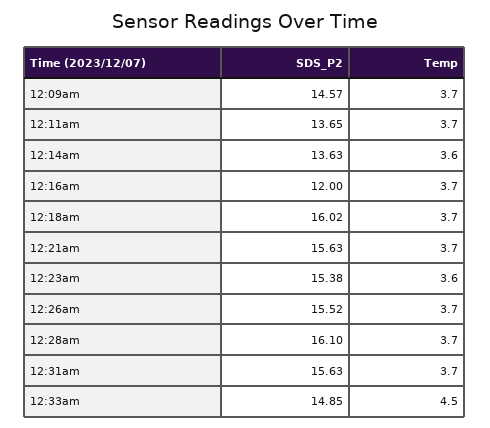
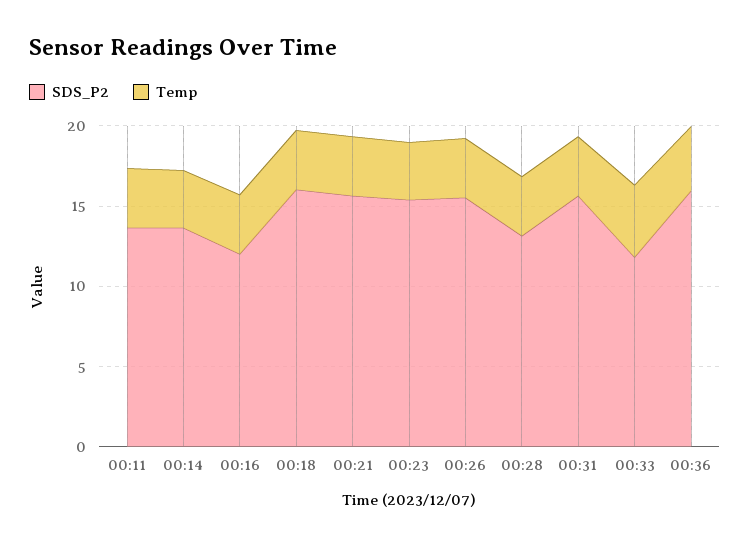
SDS_P2, 12:09am: 14.57 -> none
Temp, 12:09am: 3.7 -> none
SDS_P2, 12:28am: 16.1 -> 13
SDS_P2, 12:33am: 14.85 -> 12
SDS_P2, 00:36: none -> 16
Temp, 00:36: none -> 4

